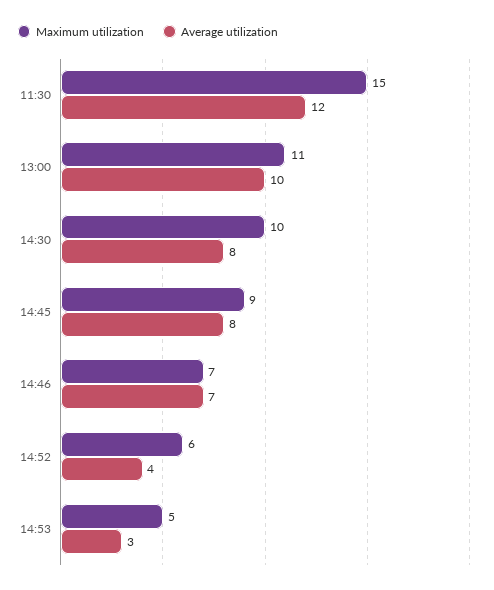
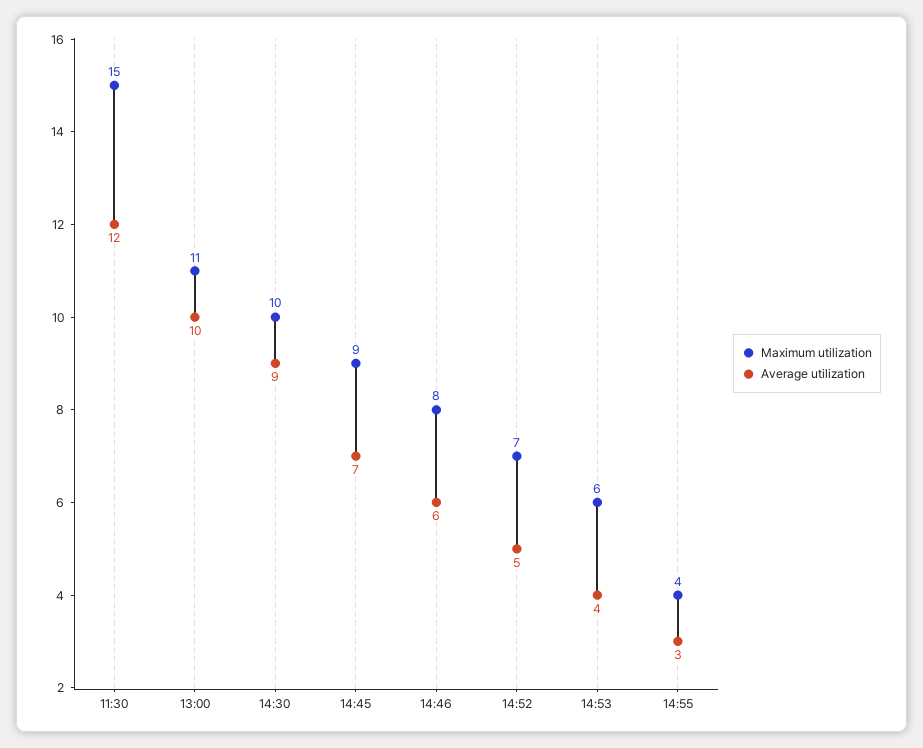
Average utilization, 14:30: 8 -> 9
Average utilization, 14:45: 8 -> 7
Maximum utilization, 14:46: 7 -> 8
Average utilization, 14:46: 7 -> 6
Maximum utilization, 14:52: 6 -> 7
Average utilization, 14:52: 4 -> 5
Maximum utilization, 14:53: 5 -> 6
Average utilization, 14:53: 3 -> 4
Maximum utilization, 14:55: none -> 4
Average utilization, 14:55: none -> 3

